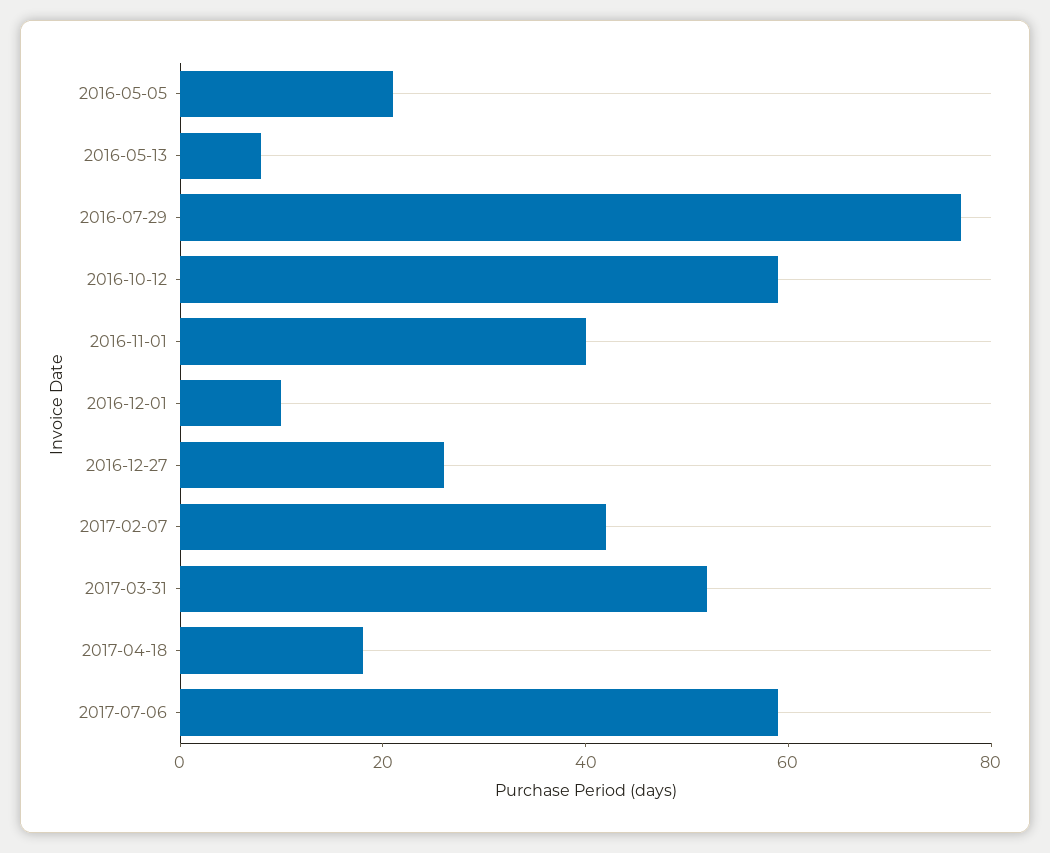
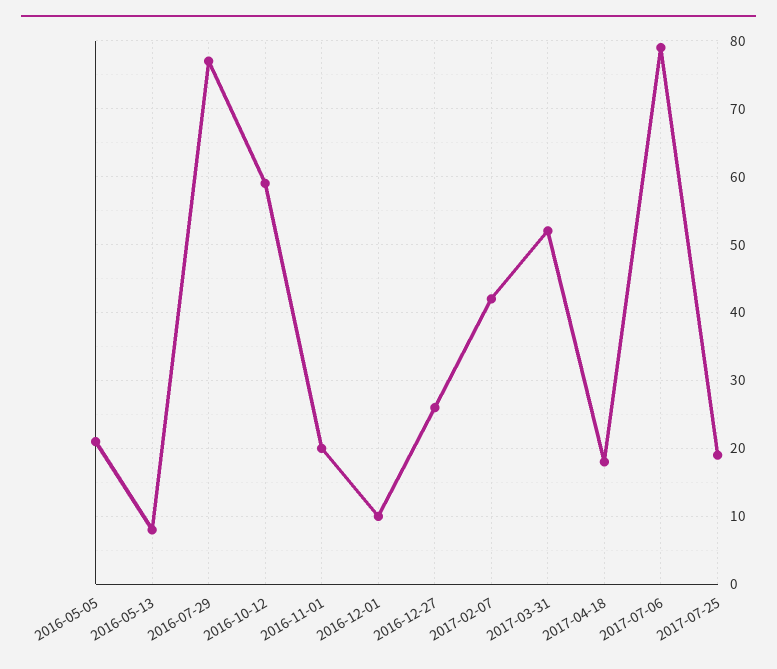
2016-11-01: 40 -> 20
2017-07-06: 60 -> 79
2017-07-25: none -> 19

